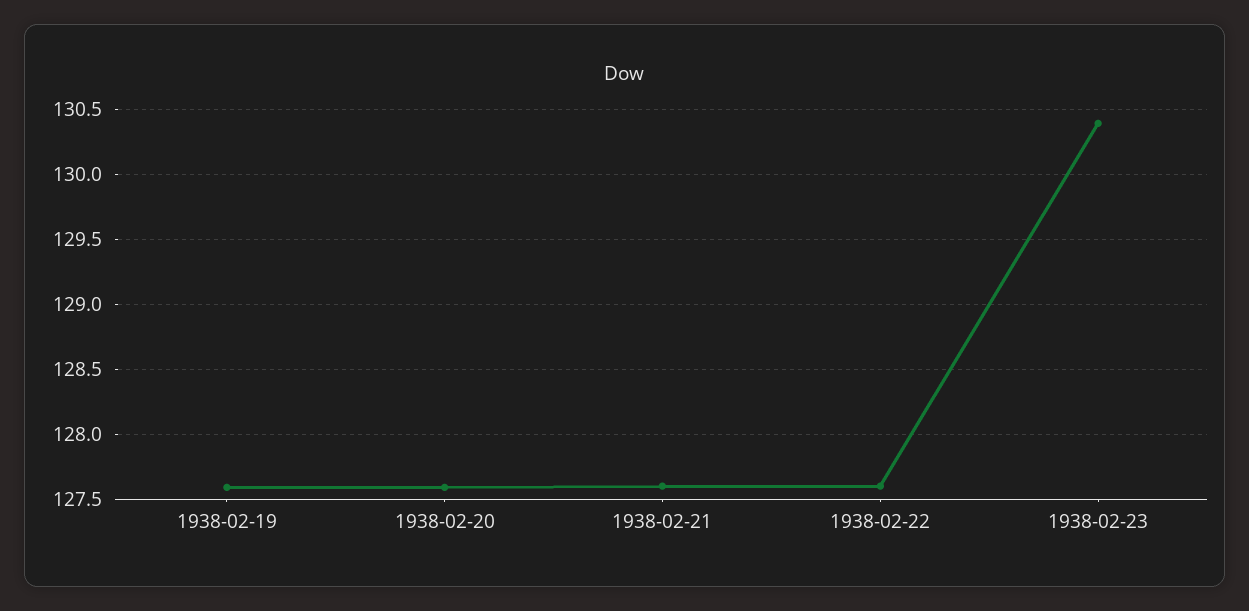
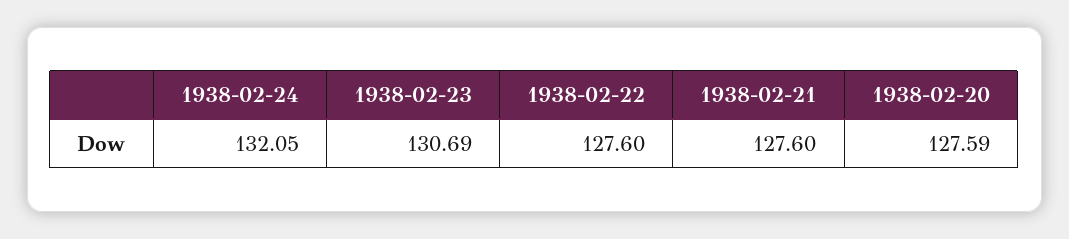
1938-02-19: 127.6 -> none
1938-02-23: 130.4 -> 130.69
1938-02-24: none -> 132.05

